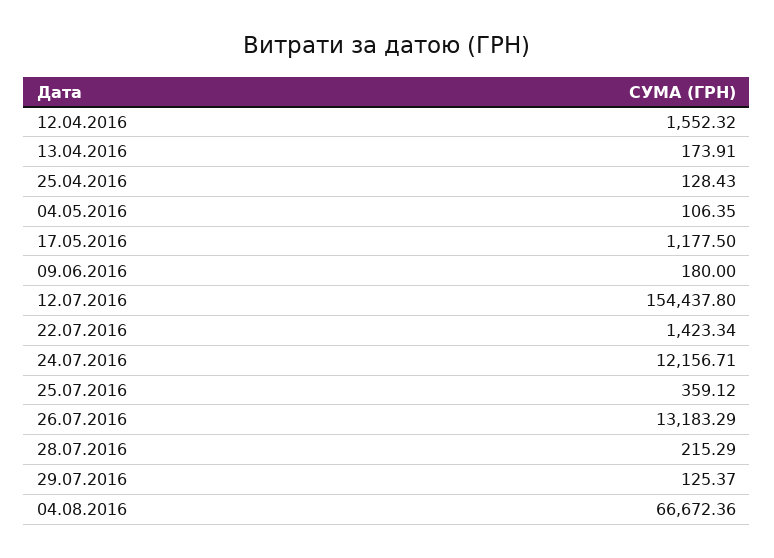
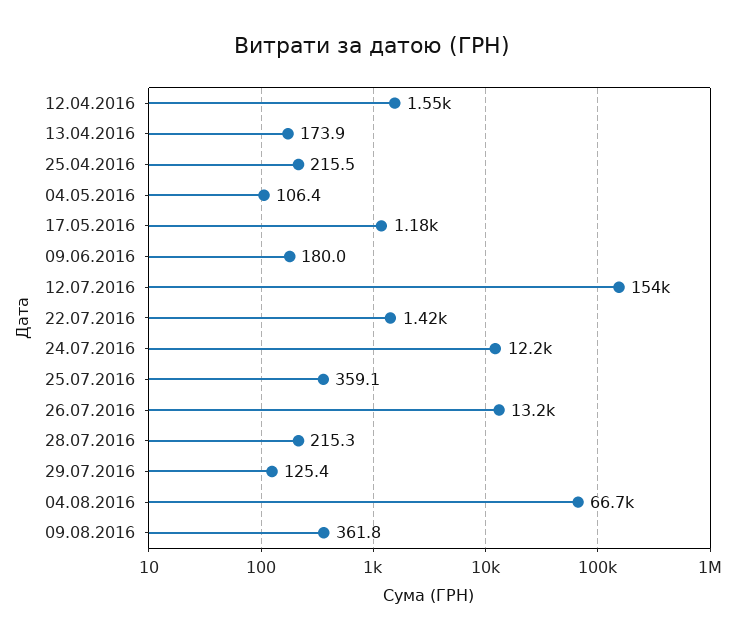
25.04.2016: 128.43 -> 215.5
09.08.2016: none -> 361.8

